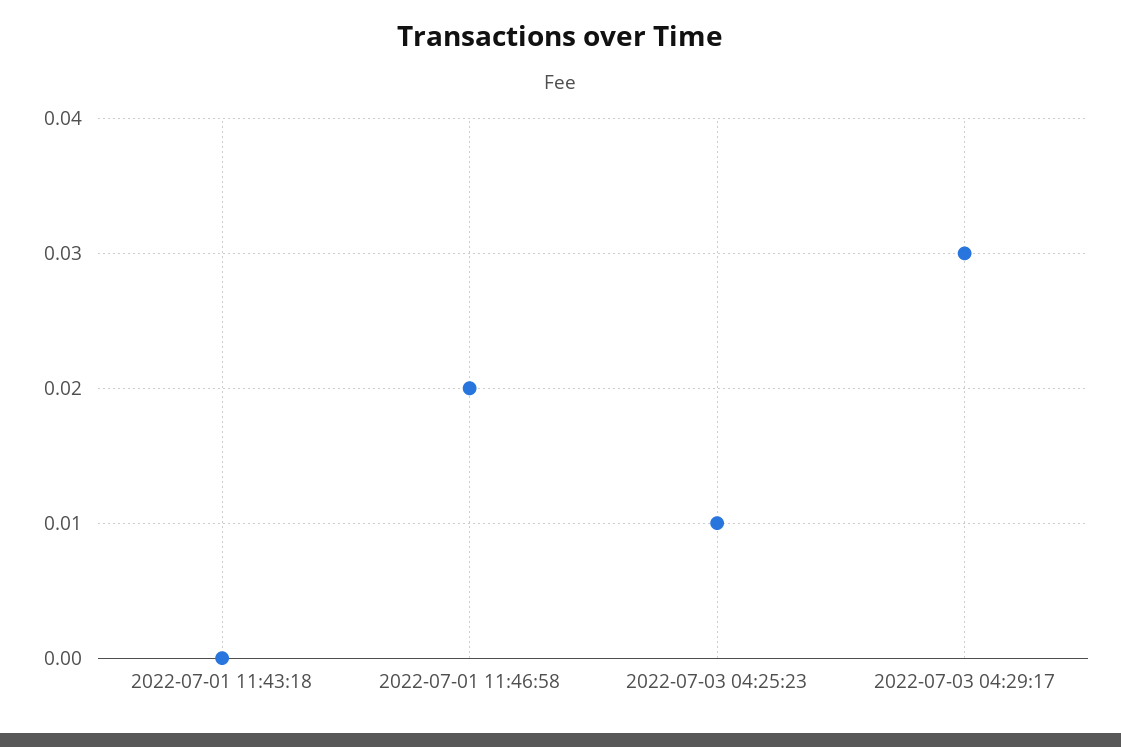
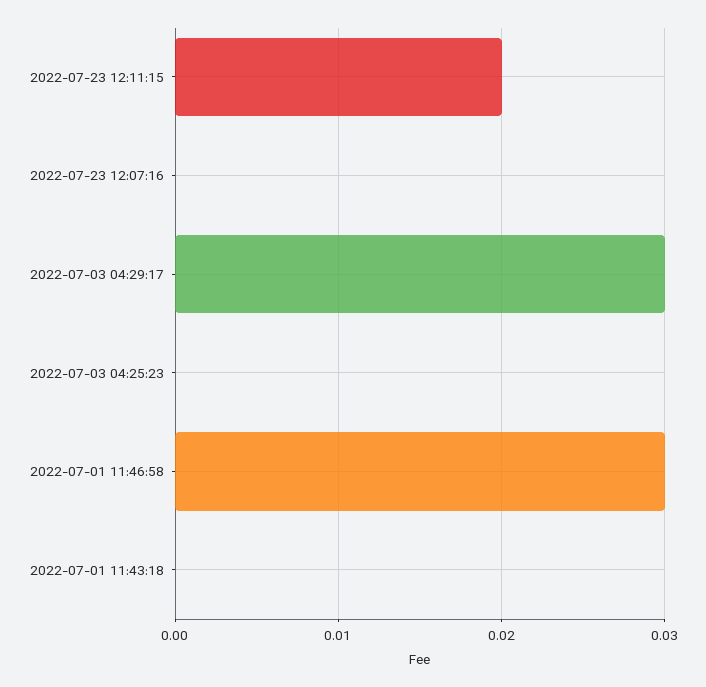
2022-07-01 11:46:58: 0.02 -> 0.03
2022-07-03 04:25:23: 0.01 -> 0
2022-07-23 12:11:15: none -> 0.02
2022-07-23 12:07:16: none -> 0

